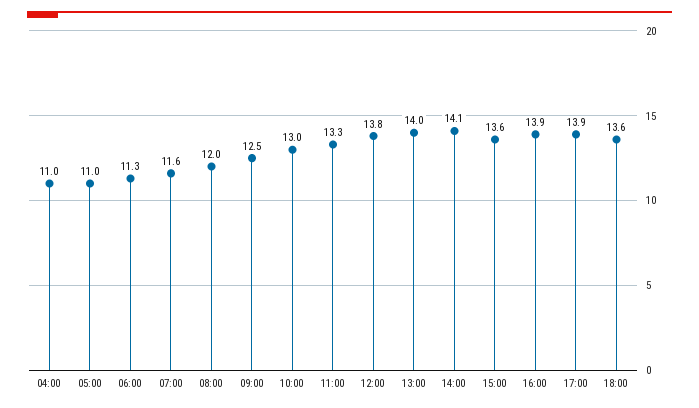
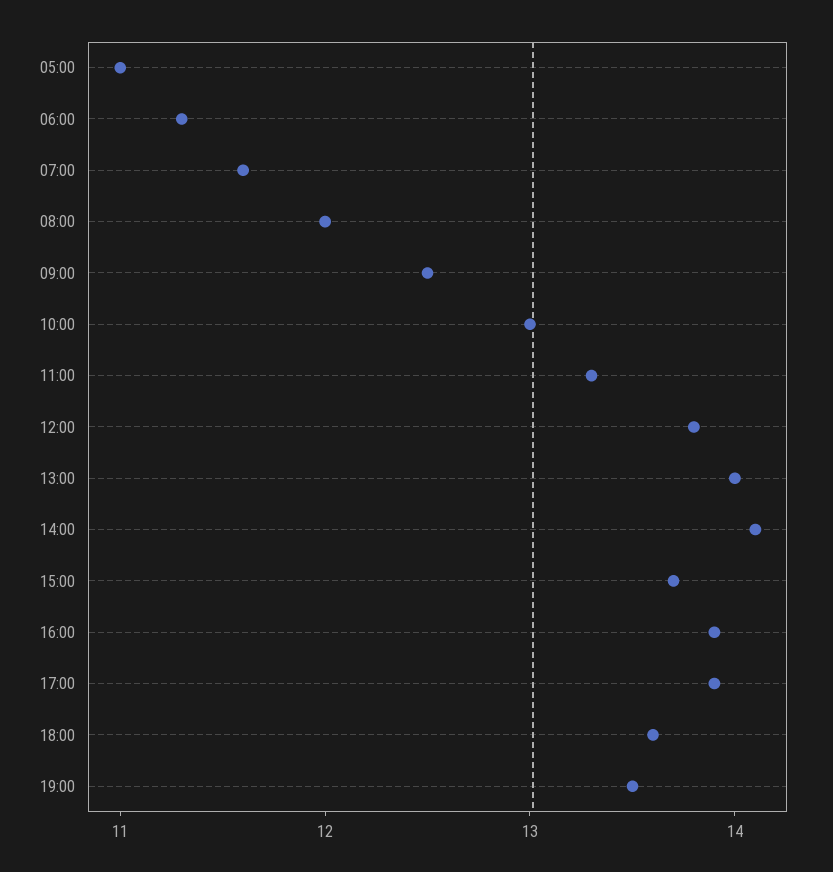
04:00: 11 -> none
15:00: 13.6 -> 13.7
19:00: none -> 13.5

